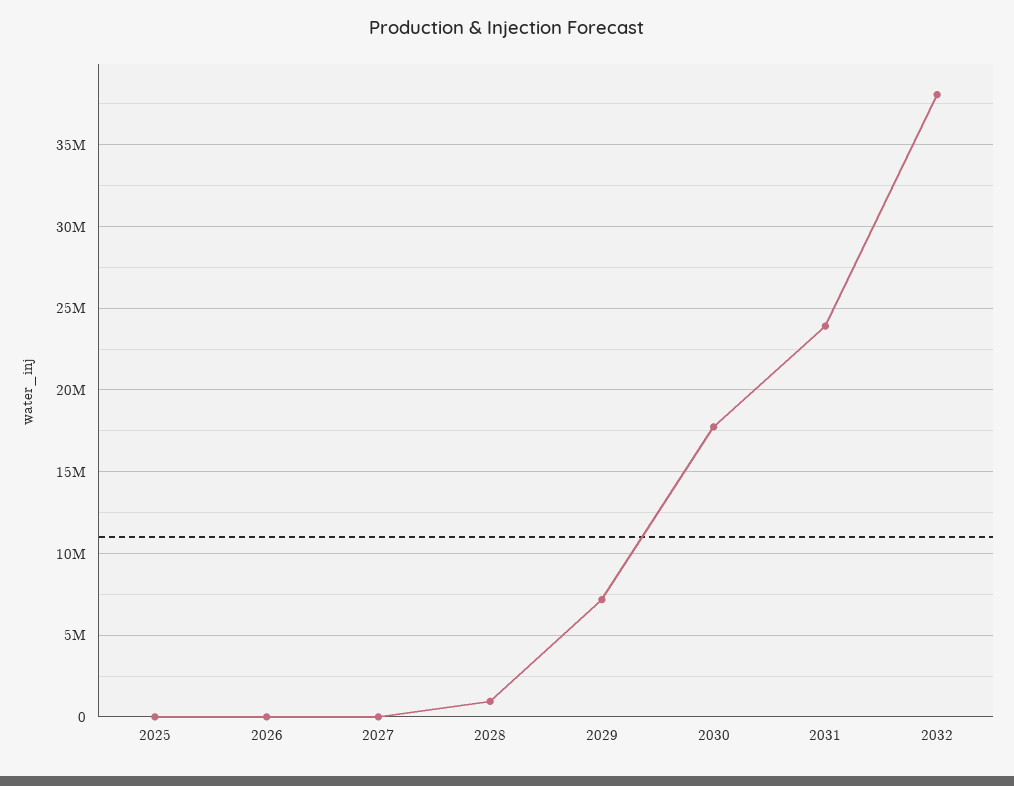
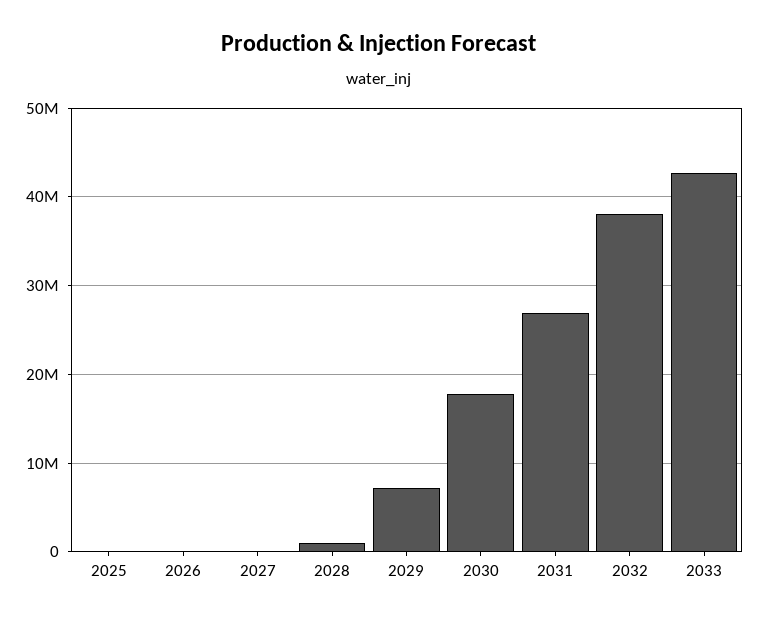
2031: 24000000 -> 27000000
2033: none -> 43000000

